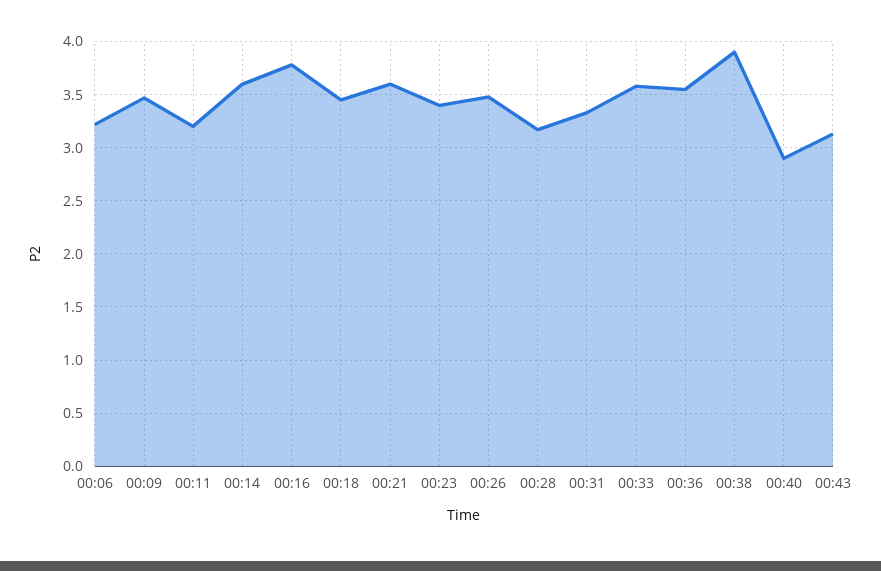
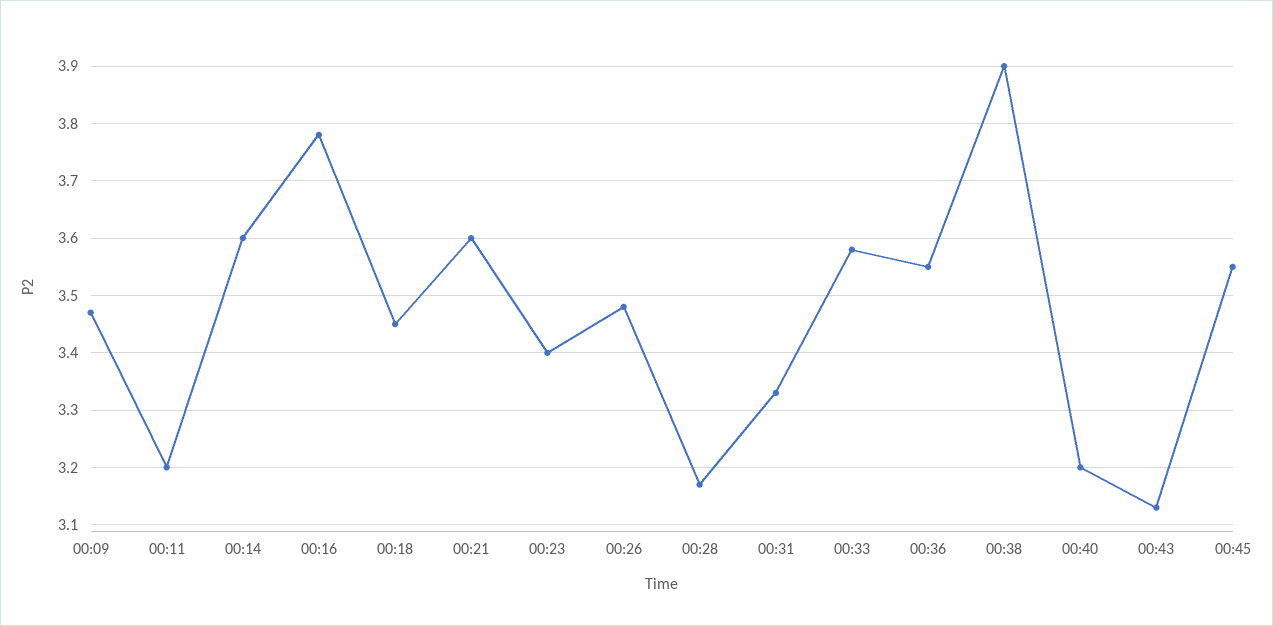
00:06: 3.2 -> none
00:40: 2.9 -> 3.2
00:45: none -> 3.55

